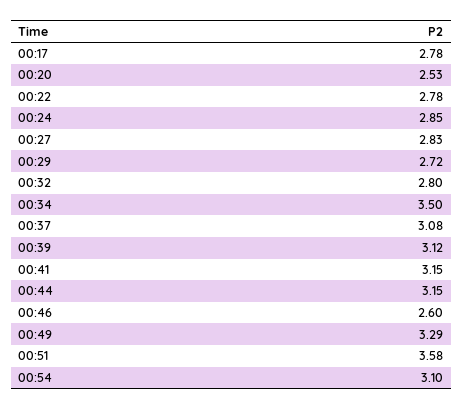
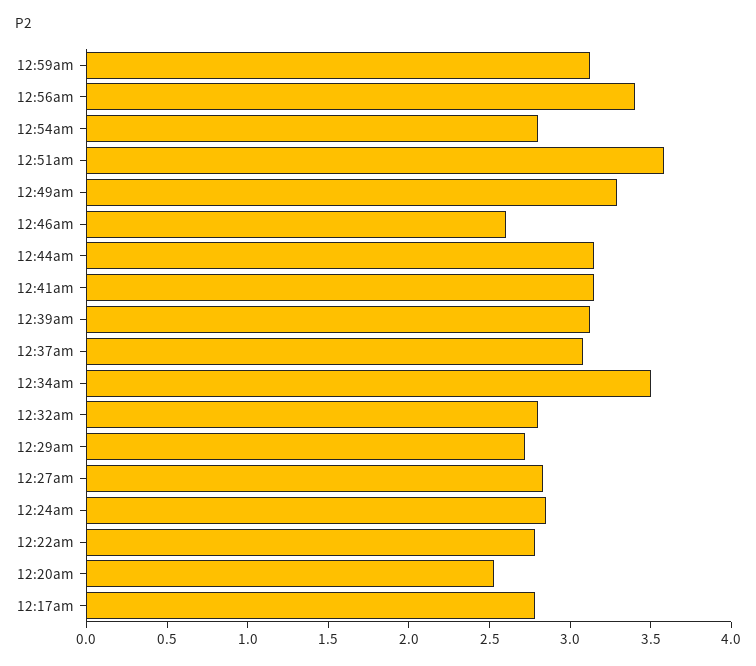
00:54: 3.1 -> 2.8
12:59am: none -> 3.1
12:56am: none -> 3.4

